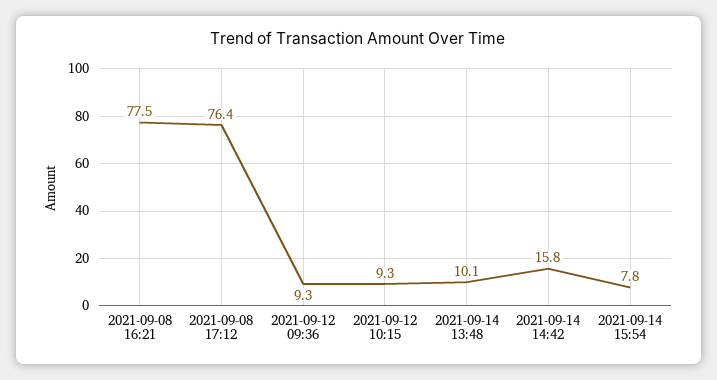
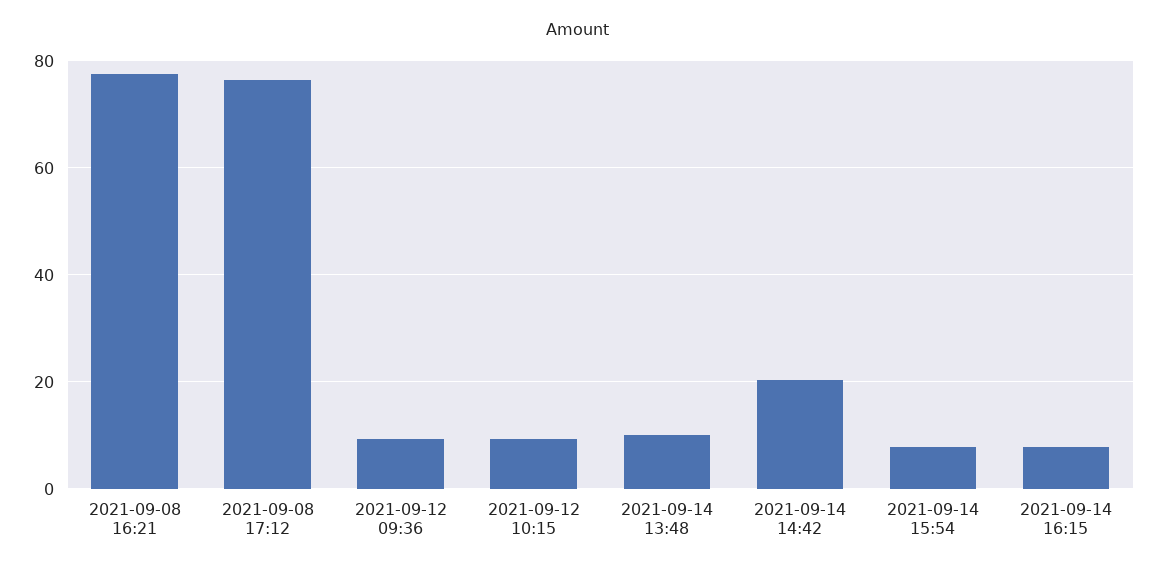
2021-09-14 14:42: 15.8 -> 20
2021-09-14 16:15: none -> 8

